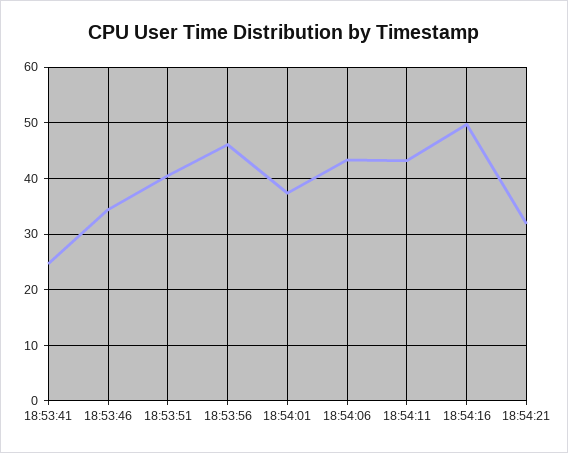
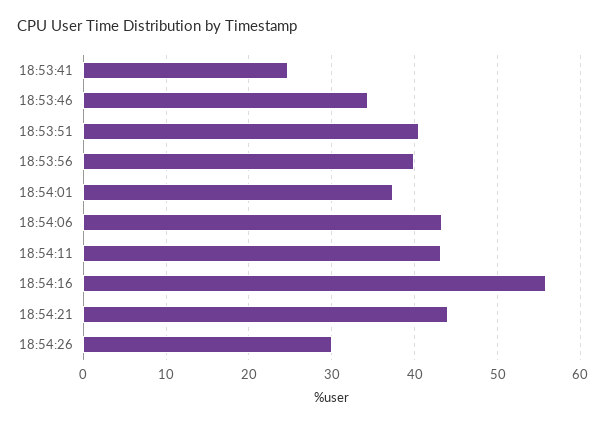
18:53:56: 46 -> 40
18:54:16: 50 -> 56
18:54:21: 32 -> 44
18:54:26: none -> 30

